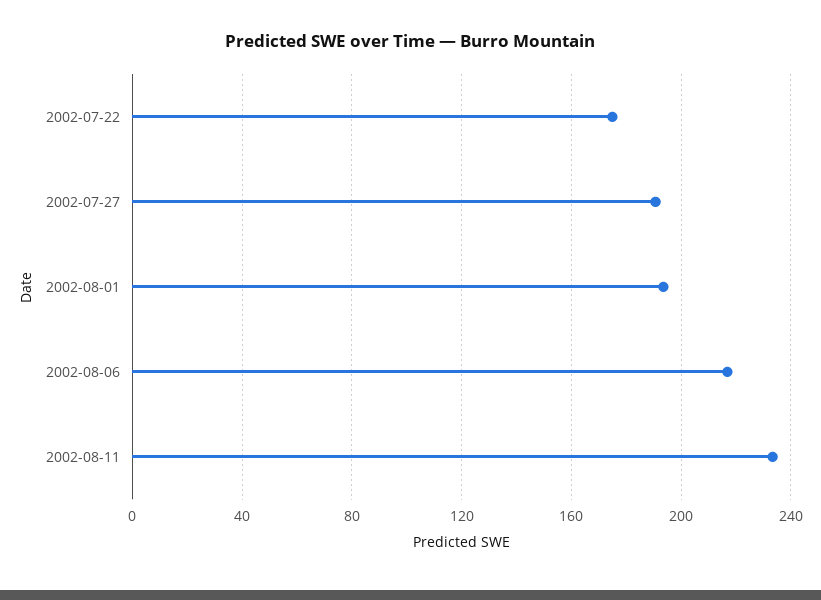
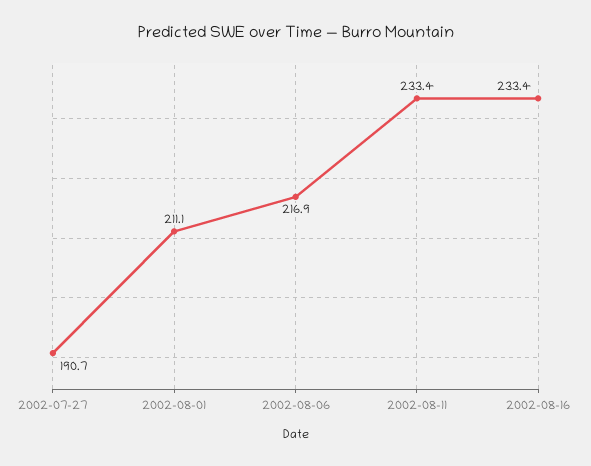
2002-07-22: 175 -> none
2002-08-01: 195 -> 211.1
2002-08-16: none -> 233.4

